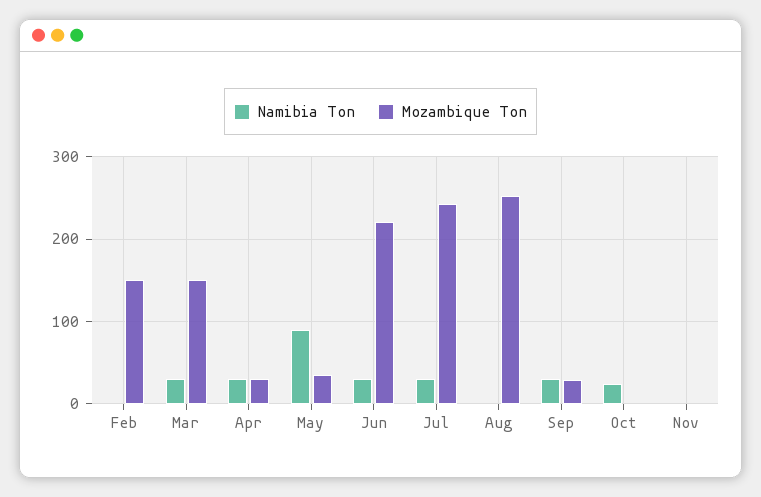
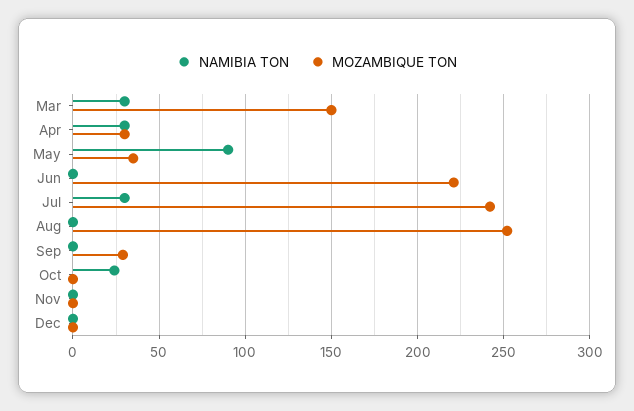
Namibia Ton, Feb: 0 -> none
Mozambique Ton, Feb: 150 -> none
Namibia Ton, Jun: 30 -> 0
Namibia Ton, Sep: 30 -> 0
Namibia Ton, Dec: none -> 0
Mozambique Ton, Dec: none -> 0

